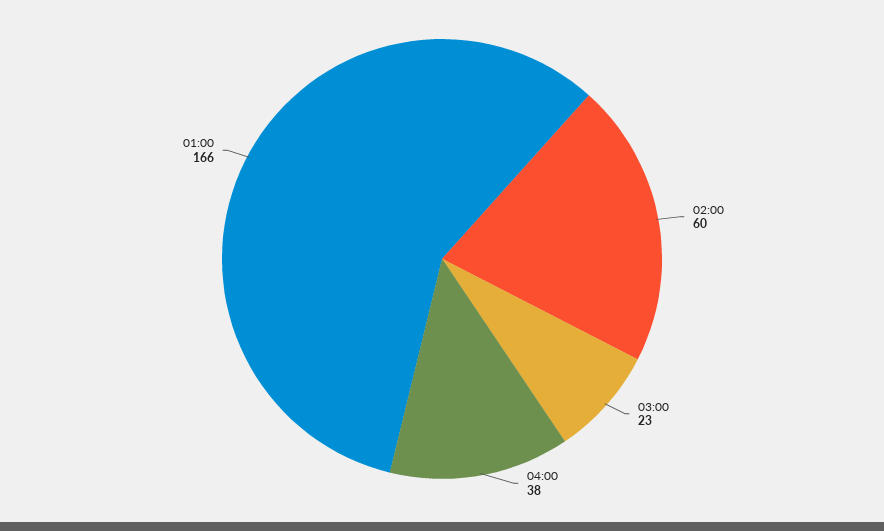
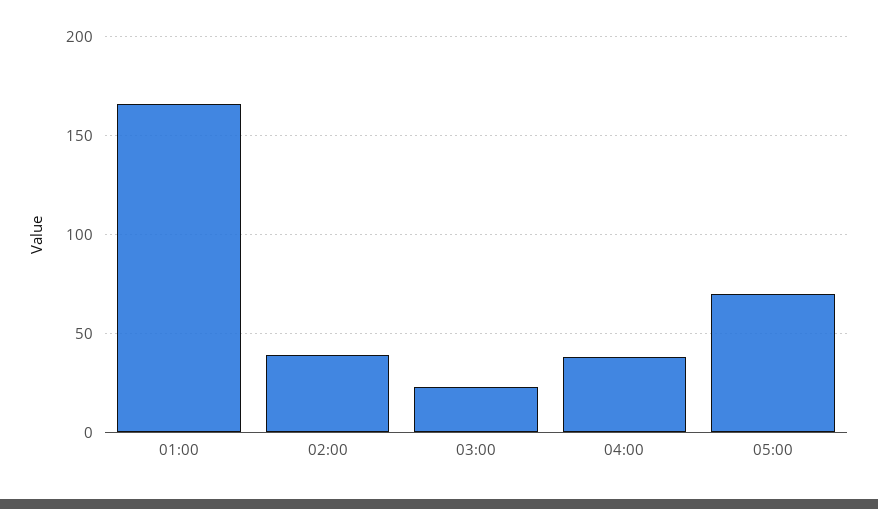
02:00: 60 -> 40
05:00: none -> 70

